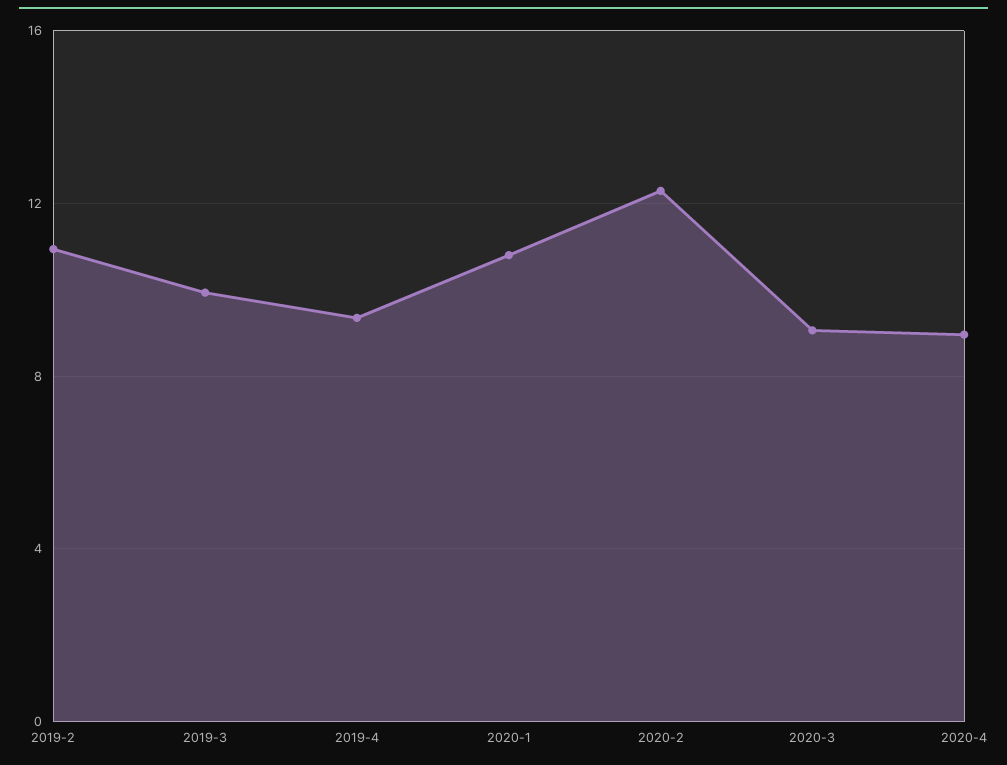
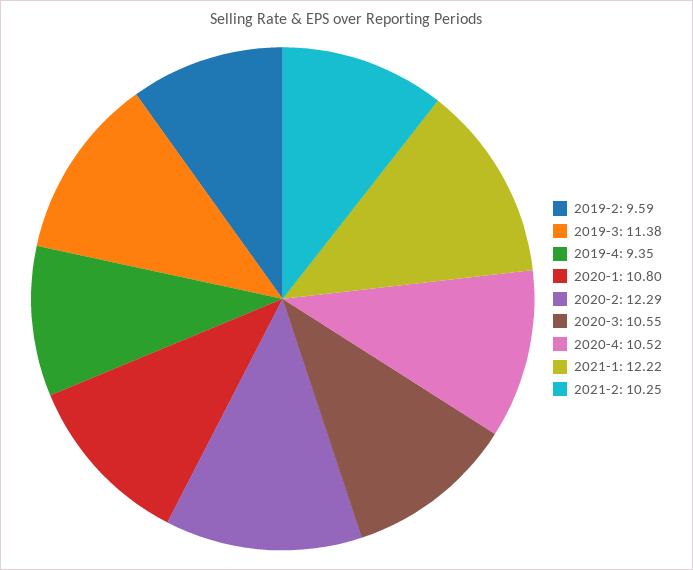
2019-2: 11 -> 9.59
2019-3: 10 -> 11.38
2020-3: 9 -> 10.55
2020-4: 9 -> 10.52
2021-1: none -> 12.22
2021-2: none -> 10.25

